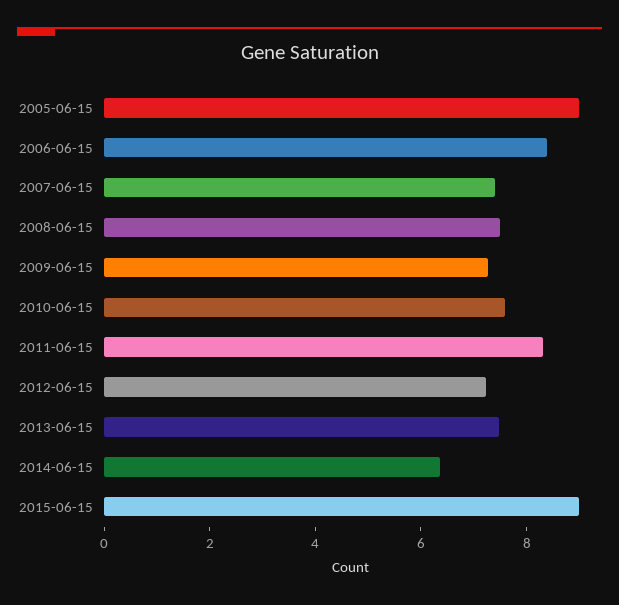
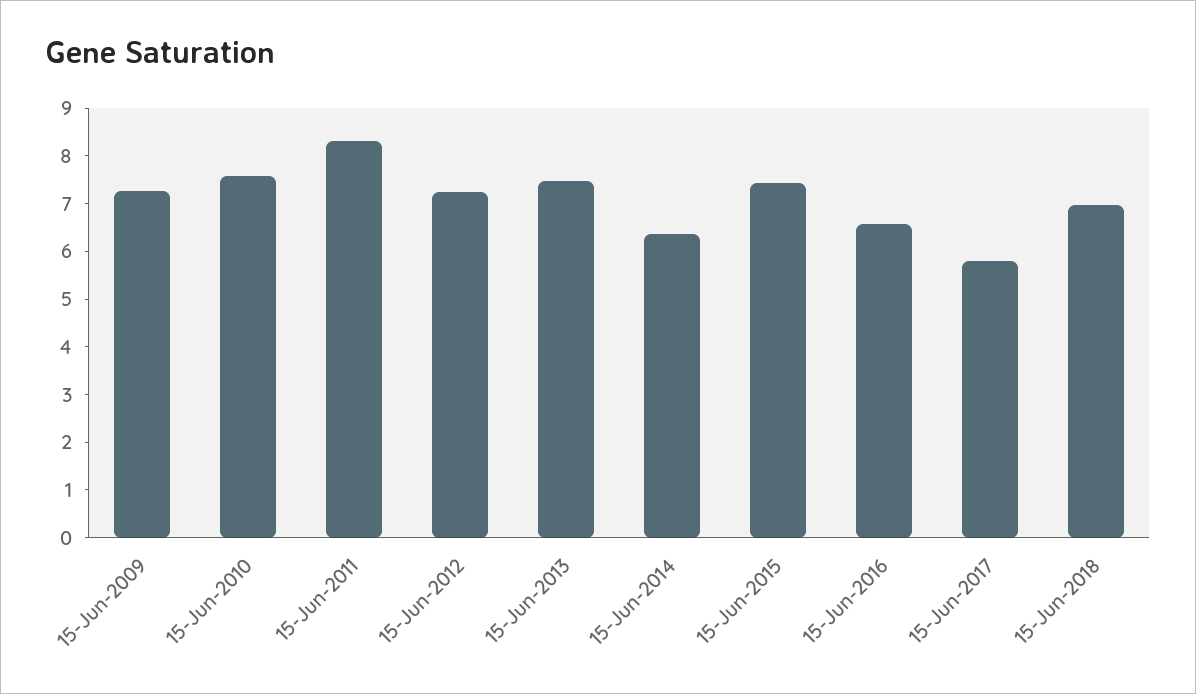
2005-06-15: 9 -> none
2006-06-15: 8.5 -> none
2007-06-15: 7.5 -> none
2008-06-15: 7.5 -> none
2015-06-15: 9 -> 7.4
15-Jun-2016: none -> 6.6
15-Jun-2017: none -> 5.8
15-Jun-2018: none -> 7

